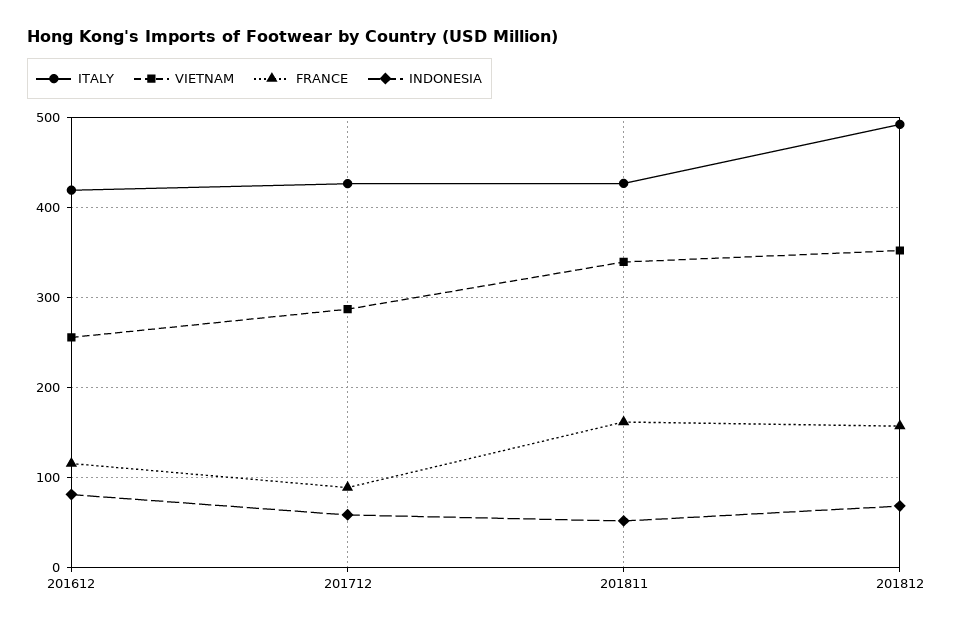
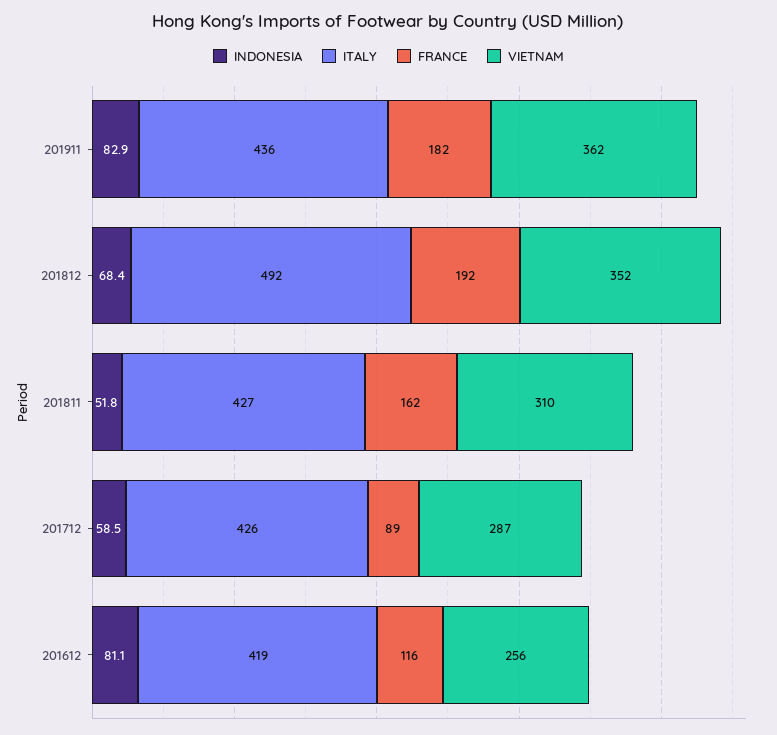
VIETNAM, 201811: 340 -> 310
FRANCE, 201812: 160 -> 192
INDONESIA, 201911: none -> 82.9
ITALY, 201911: none -> 436
FRANCE, 201911: none -> 182
VIETNAM, 201911: none -> 362

